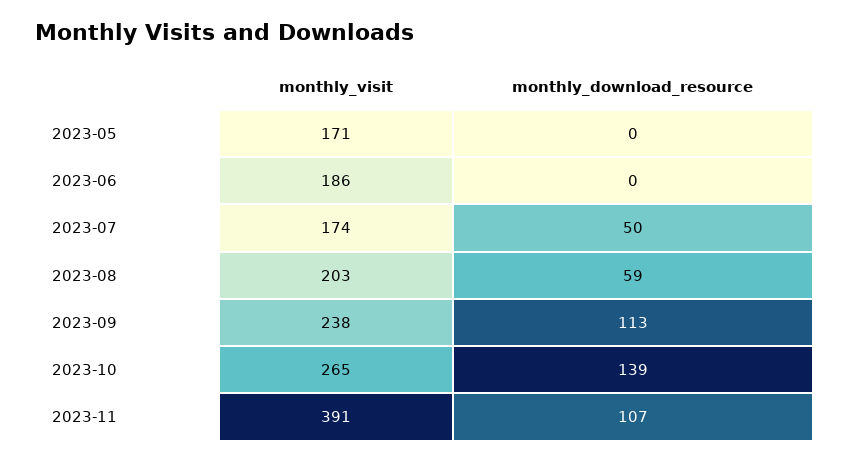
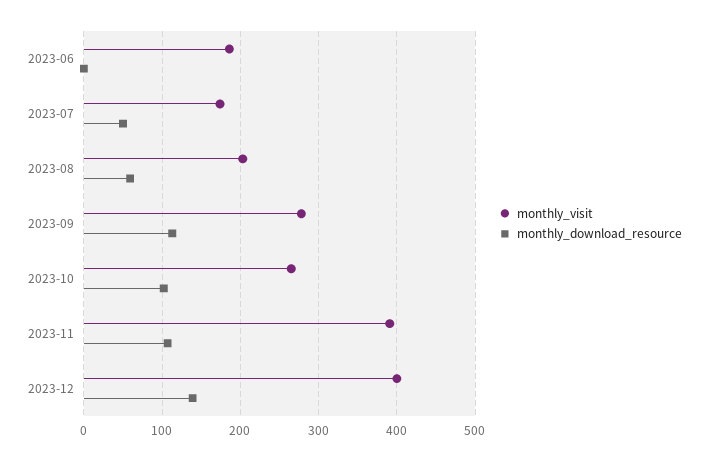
monthly_visit, 2023-05: 171 -> none
monthly_download_resource, 2023-05: 0 -> none
monthly_visit, 2023-09: 238 -> 280
monthly_download_resource, 2023-10: 139 -> 100
monthly_visit, 2023-12: none -> 400
monthly_download_resource, 2023-12: none -> 140

